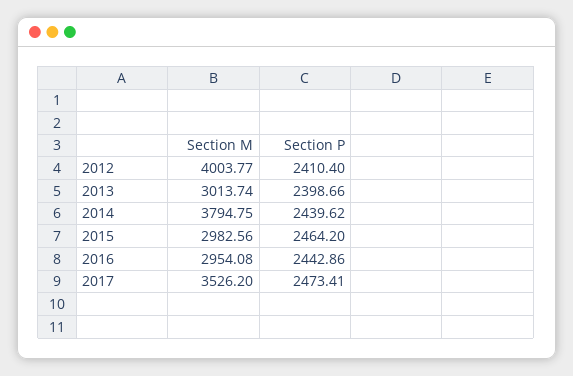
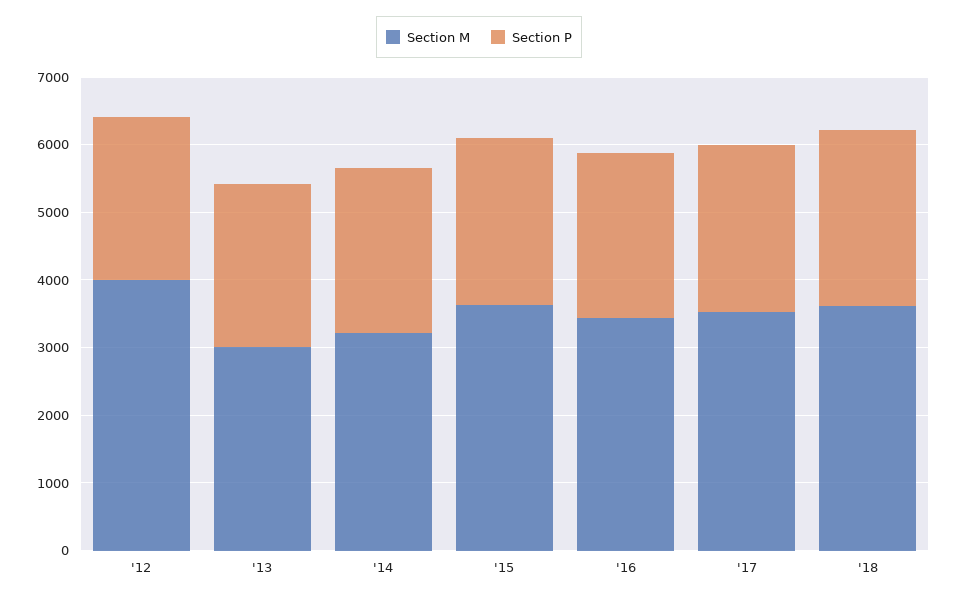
Section M, 2014: 3794.75 -> 3200
Section M, 2015: 2982.56 -> 3600
Section M, 2016: 2954.08 -> 3400
Section M, '18: none -> 3600
Section P, '18: none -> 2600

